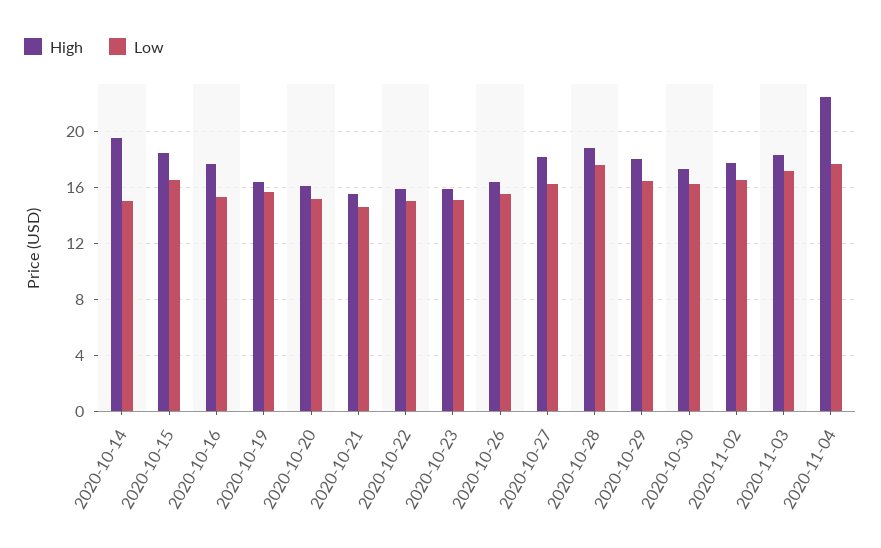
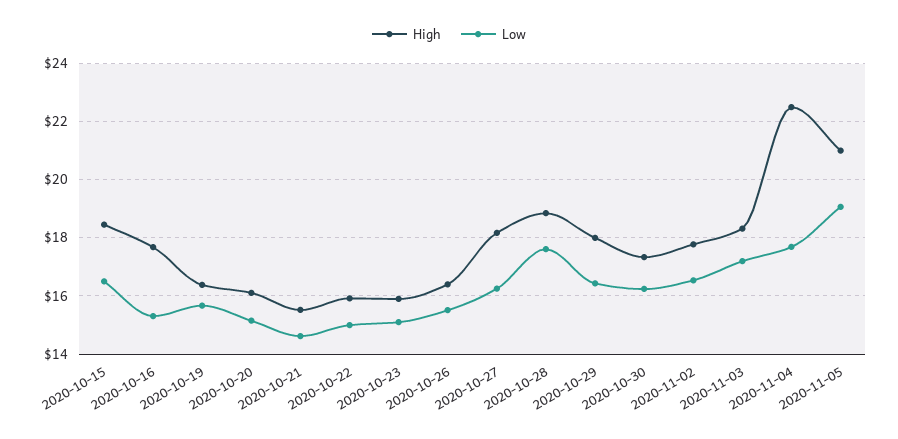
High, 2020-10-14: 19.5 -> none
Low, 2020-10-14: 15 -> none
High, 2020-11-05: none -> 21
Low, 2020-11-05: none -> 19

